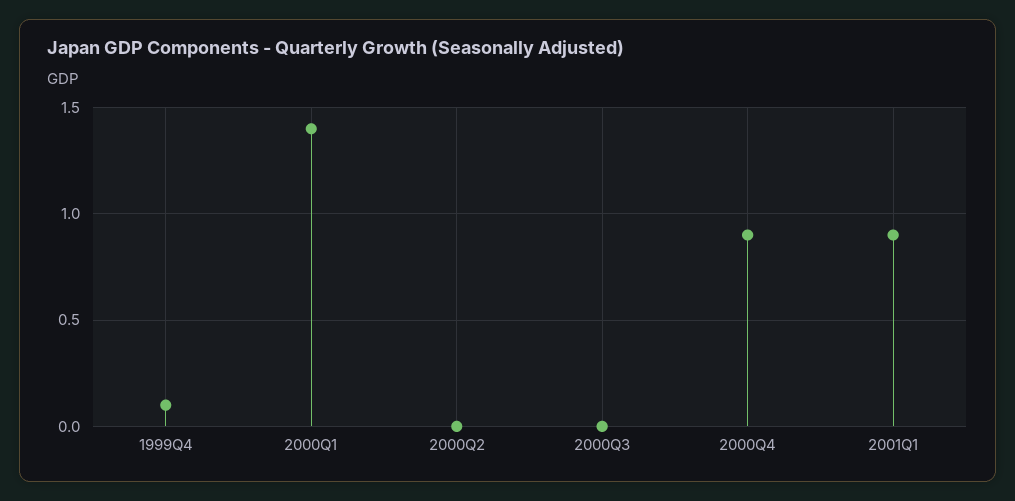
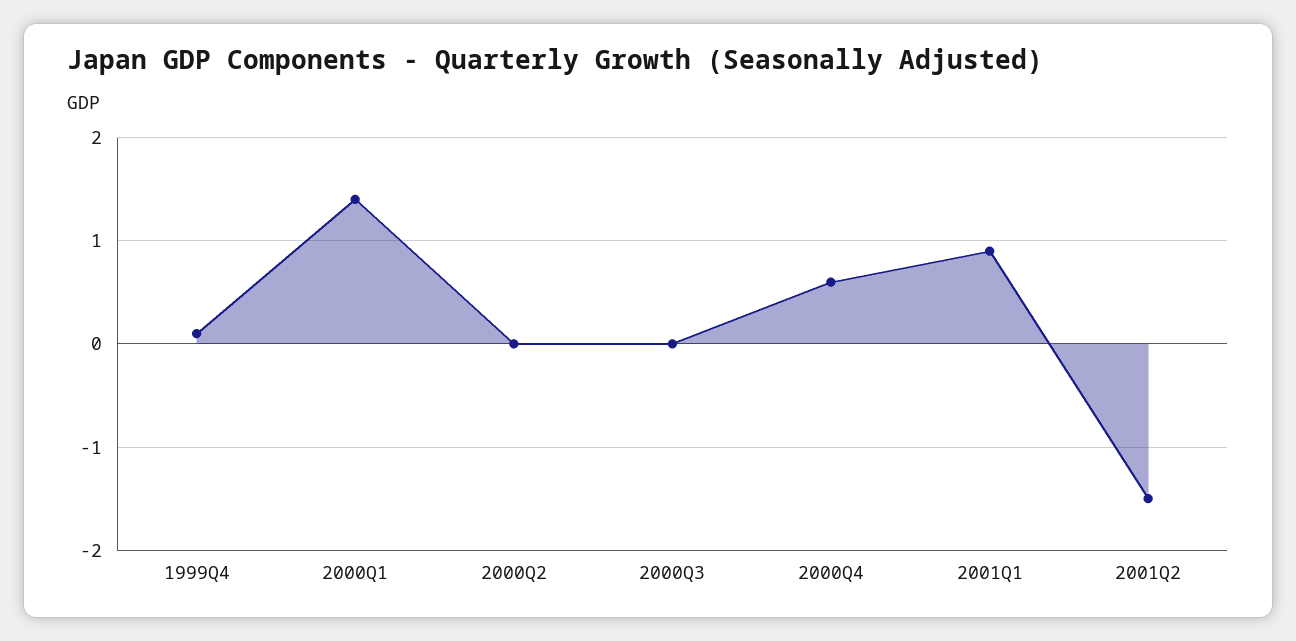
2000Q4: 0.9 -> 0.6
2001Q2: none -> -1.5

